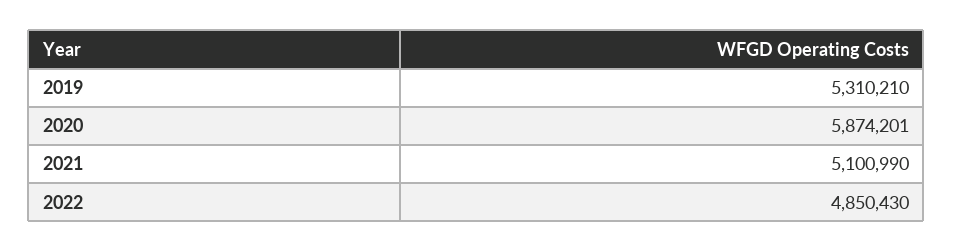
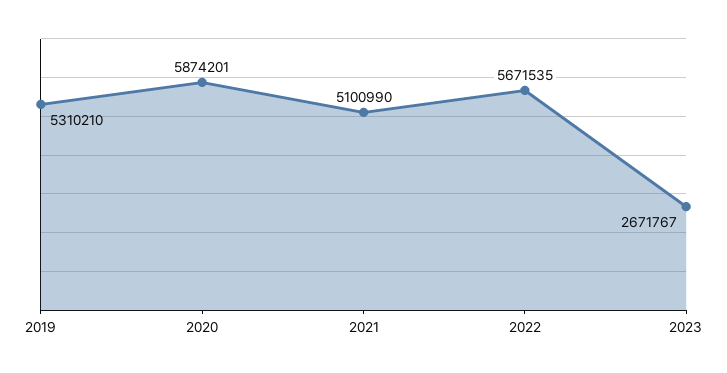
2022: 4850430 -> 5671535
2023: none -> 2671767

